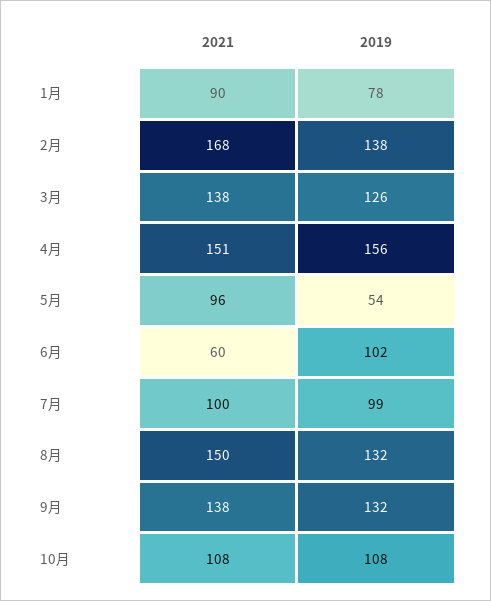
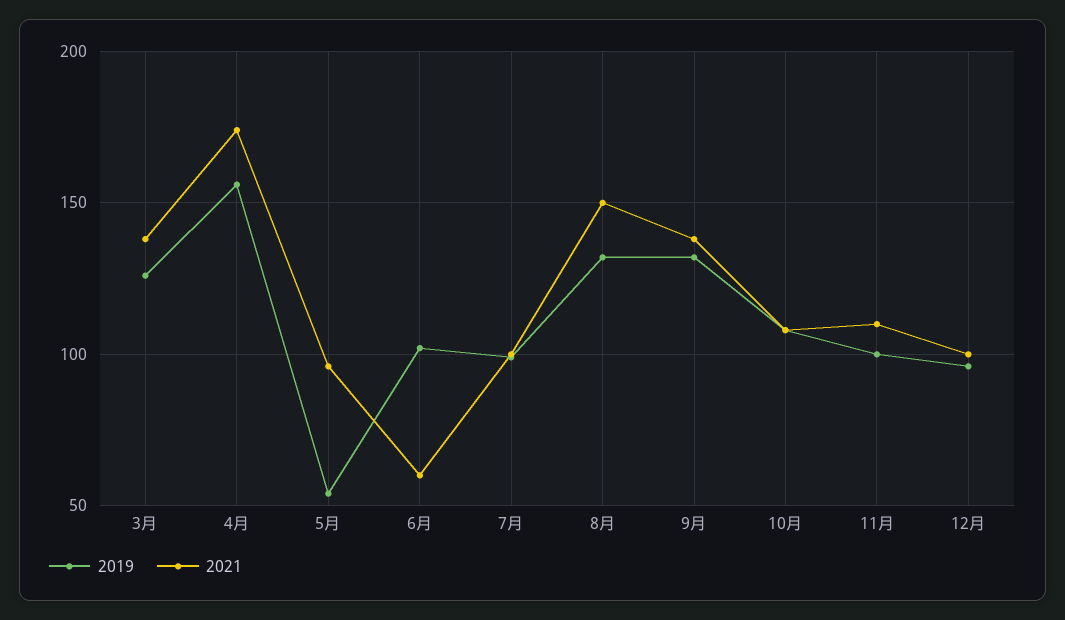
2021, 1月: 90 -> none
2019, 1月: 78 -> none
2021, 2月: 168 -> none
2019, 2月: 138 -> none
2021, 4月: 151 -> 175
2019, 11月: none -> 100
2021, 11月: none -> 110
2019, 12月: none -> 95
2021, 12月: none -> 100

